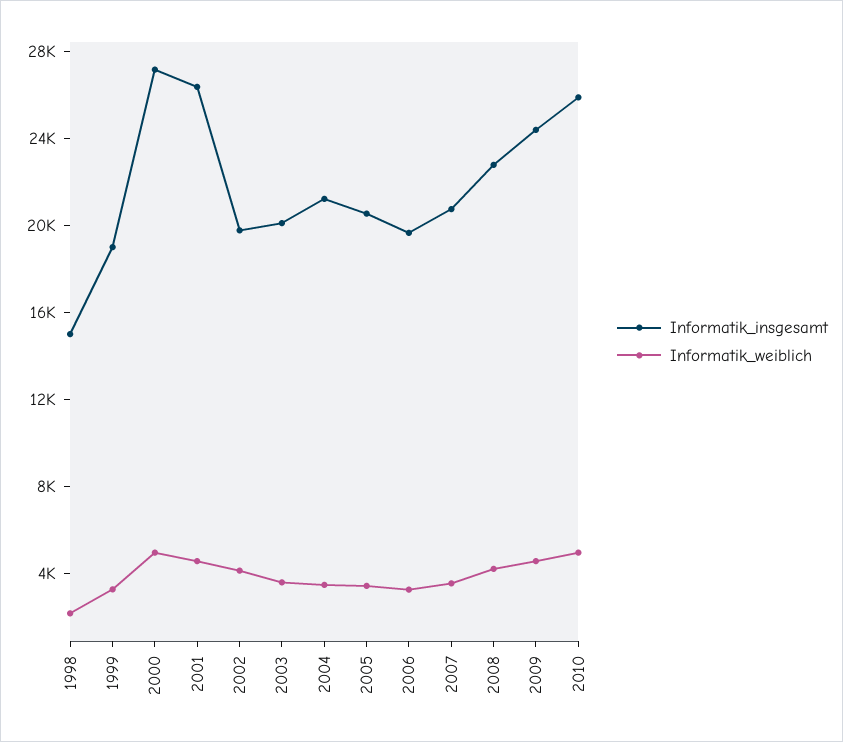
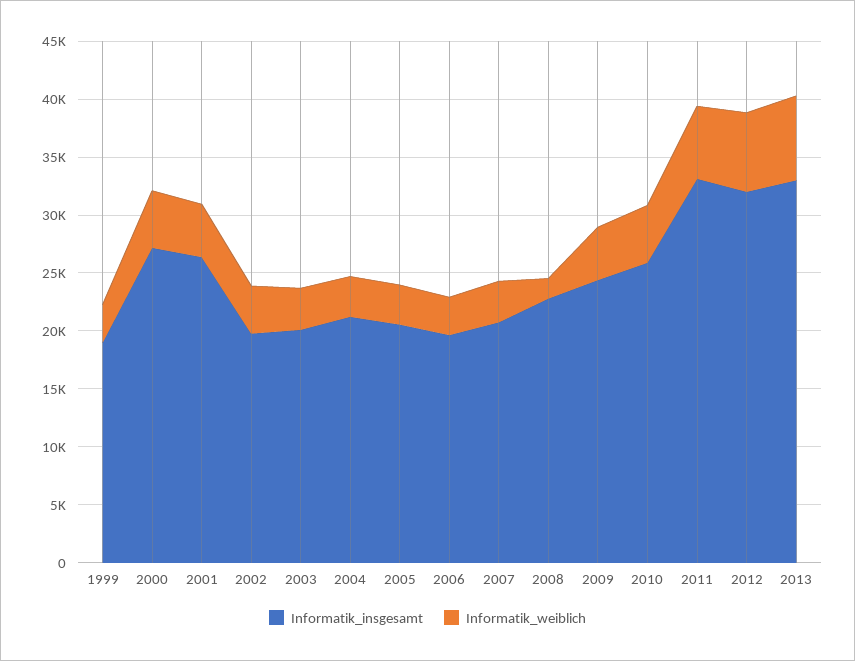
Informatik_insgesamt, 1998: 15000 -> none
Informatik_weiblich, 1998: 2000 -> none
Informatik_weiblich, 2008: 4000 -> 2000
Informatik_insgesamt, 2011: none -> 33000
Informatik_weiblich, 2011: none -> 6000
Informatik_insgesamt, 2012: none -> 32000
Informatik_weiblich, 2012: none -> 7000
Informatik_insgesamt, 2013: none -> 33000
Informatik_weiblich, 2013: none -> 7000

